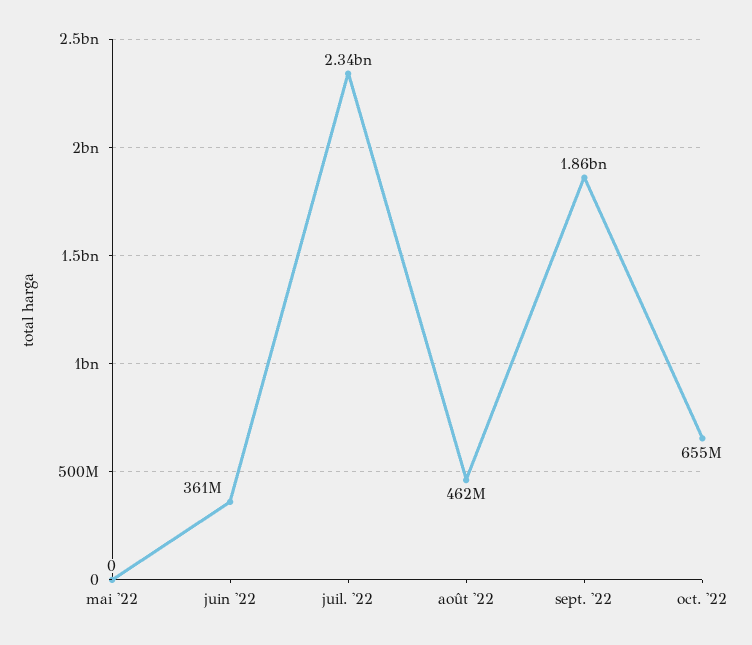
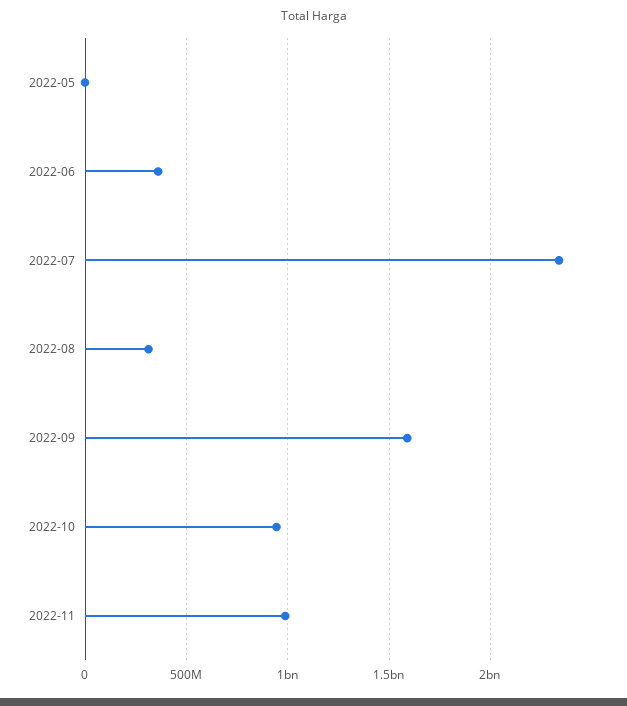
août '22: 462000000 -> 300000000
sept. '22: 1860000000 -> 1600000000
oct. '22: 655000000 -> 950000000
2022-11: none -> 1000000000

